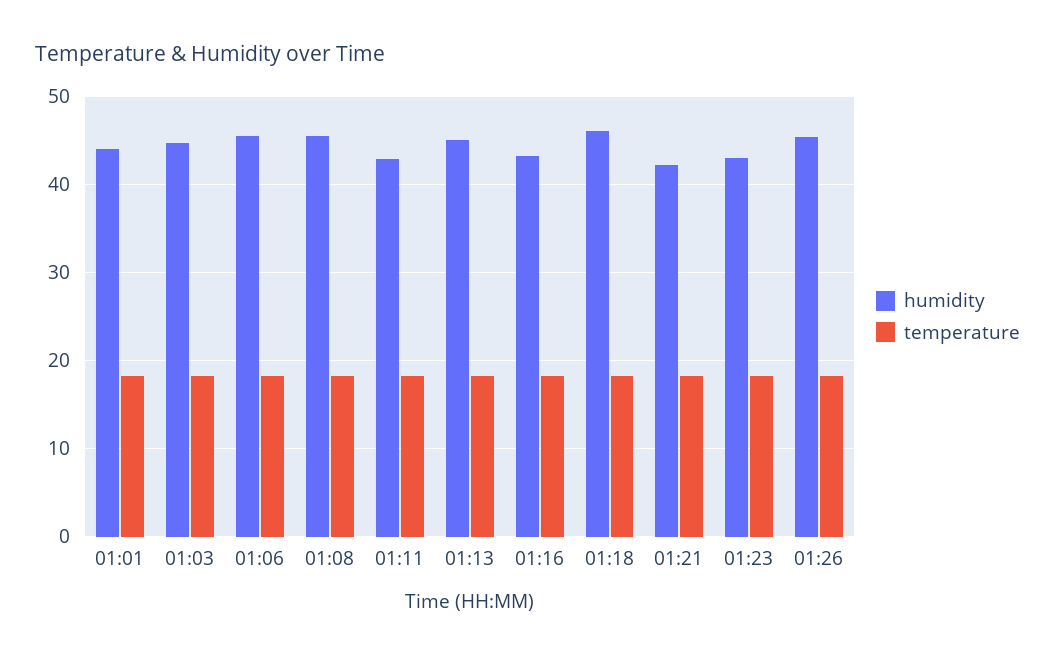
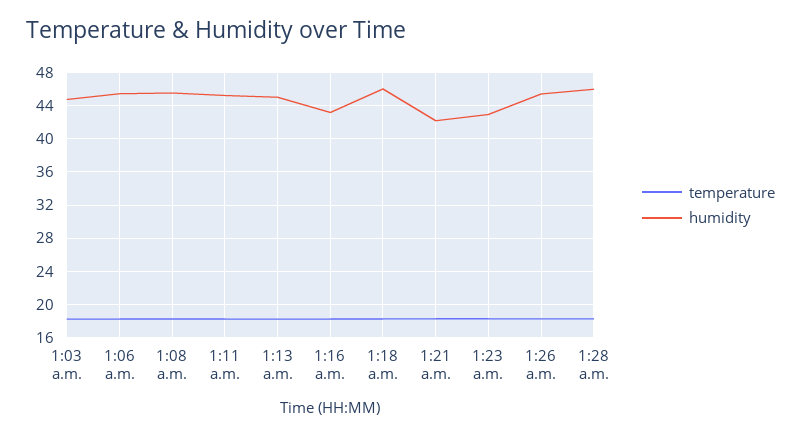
humidity, 01:01: 44 -> none
temperature, 01:01: 18 -> none
humidity, 01:11: 43 -> 45
temperature, 1:28 a.m.: none -> 18
humidity, 1:28 a.m.: none -> 46

